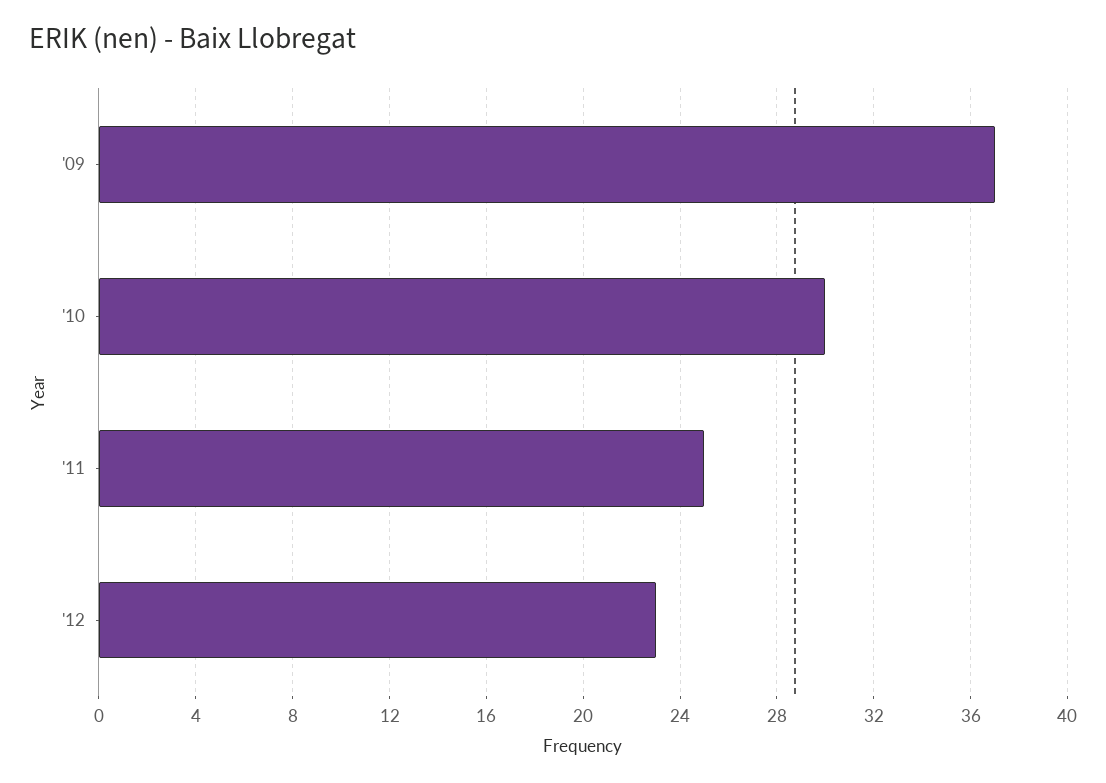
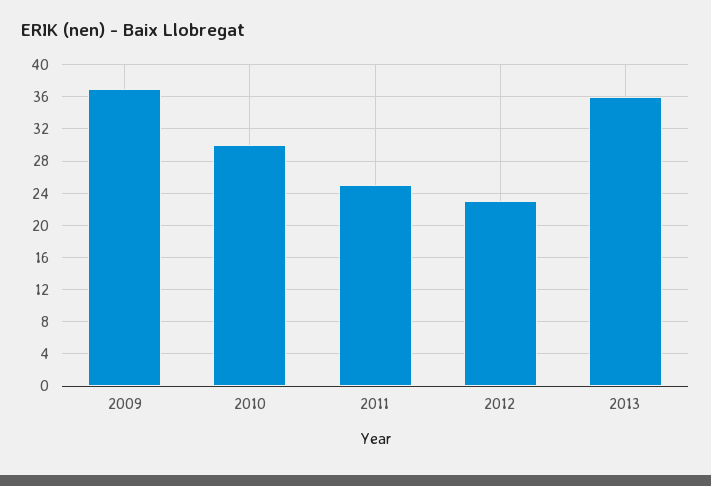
2013: none -> 36

